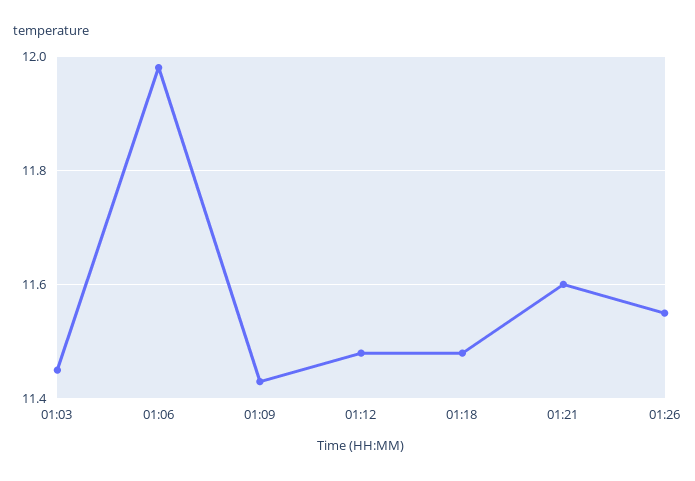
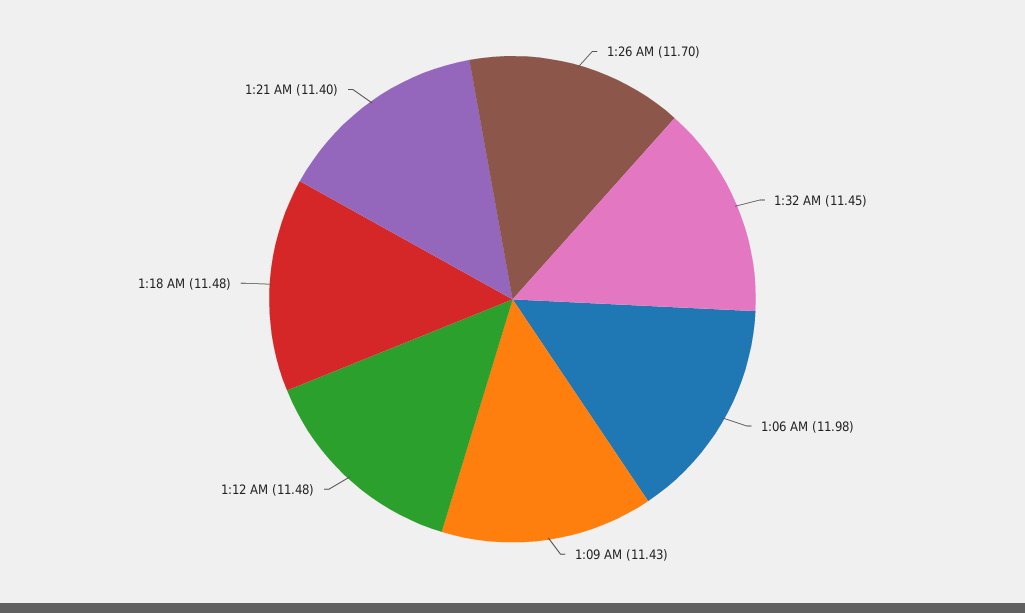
01:03: 11.45 -> none
01:21: 11.6 -> 11.4
01:26: 11.55 -> 11.7
1:32 AM: none -> 11.45

